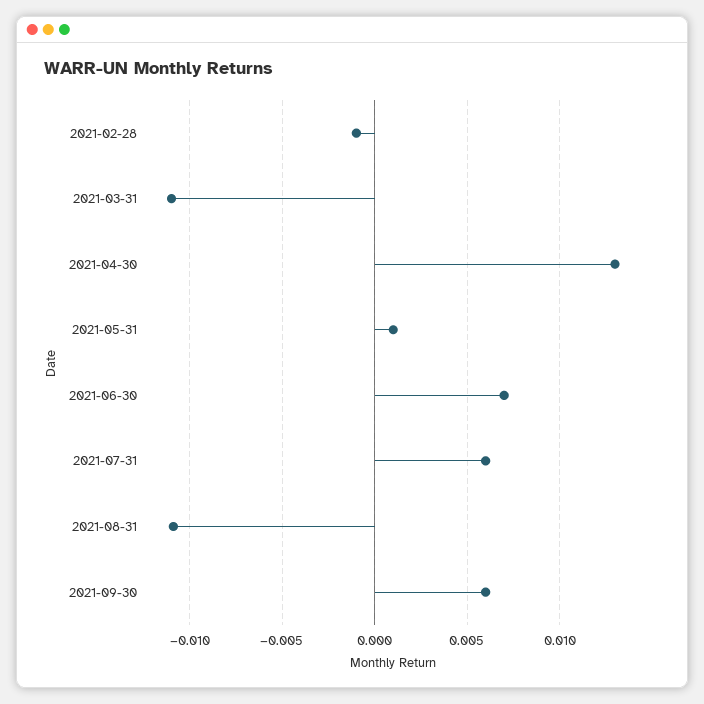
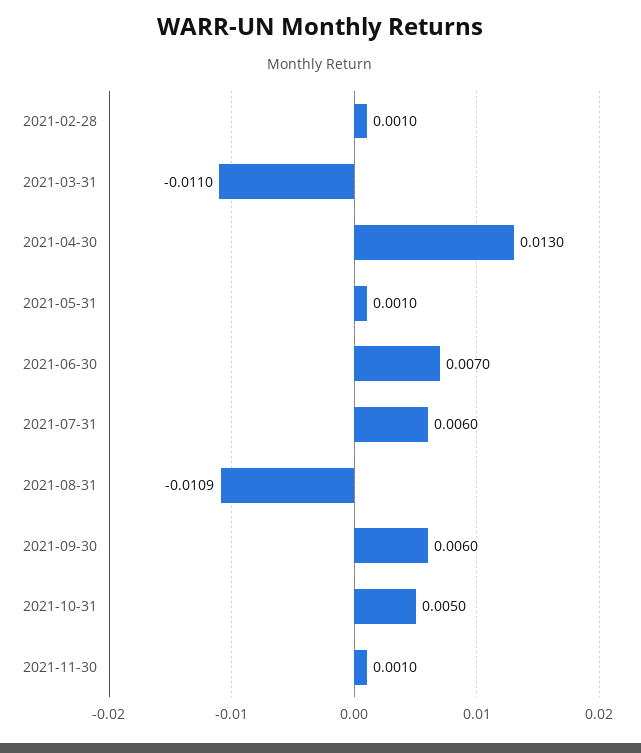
2021-02-28: -0.001 -> 0.001
2021-10-31: none -> 0.005
2021-11-30: none -> 0.001

